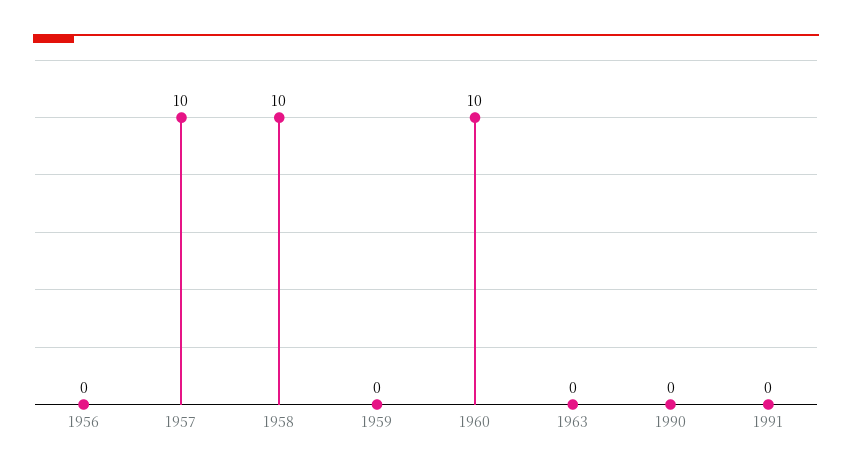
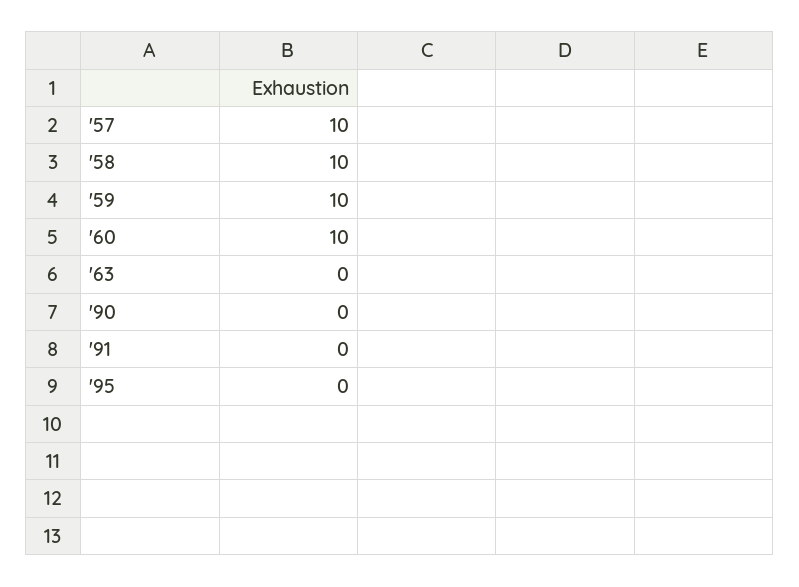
1956: 0 -> none
1959: 0 -> 10
'95: none -> 0

